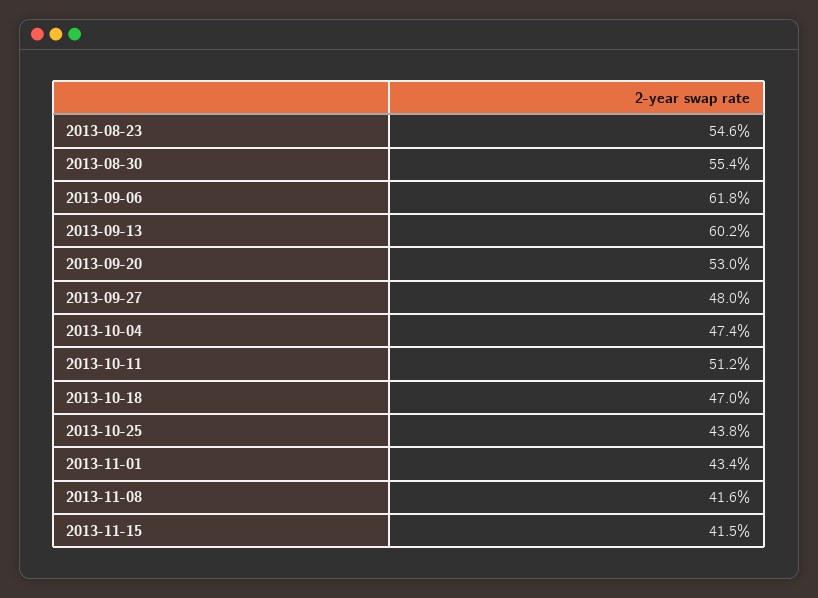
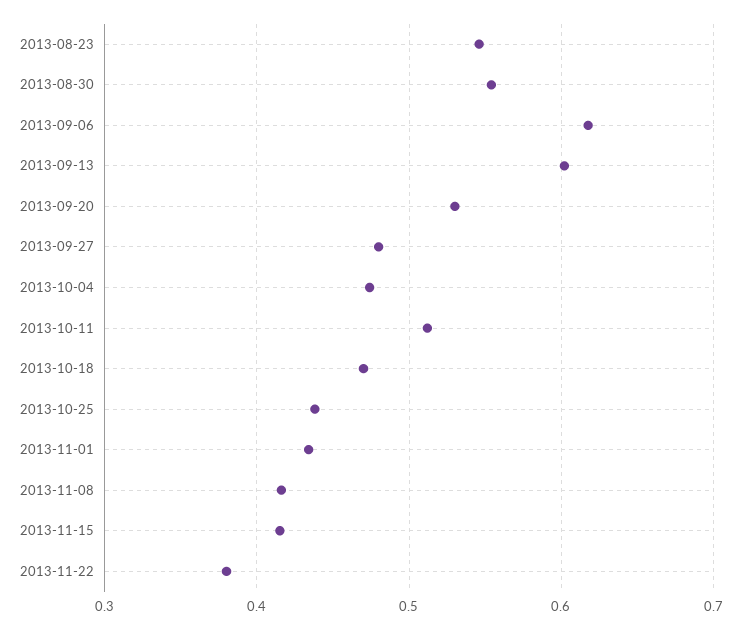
2013-11-22: none -> 0.38

